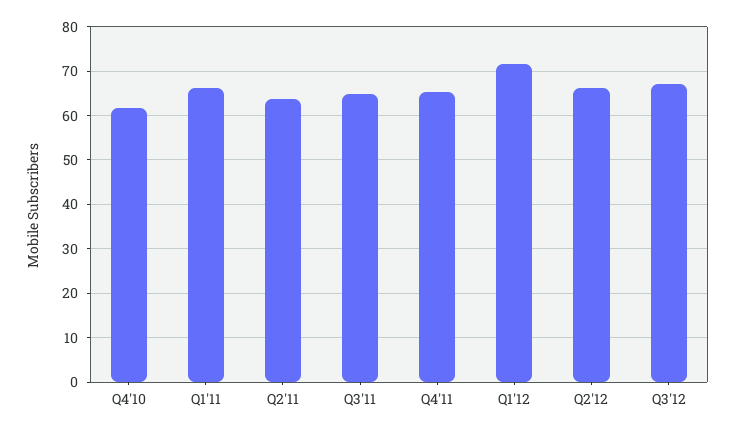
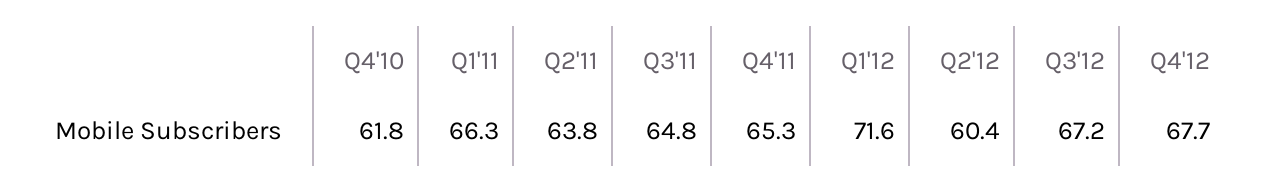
Q2'12: 66 -> 60.4
Q4'12: none -> 67.7

